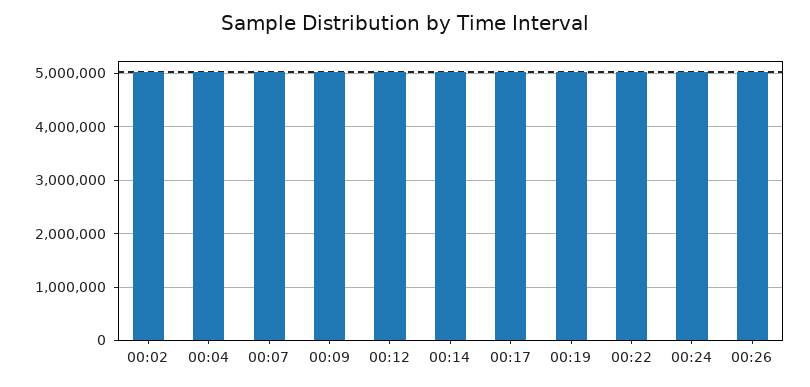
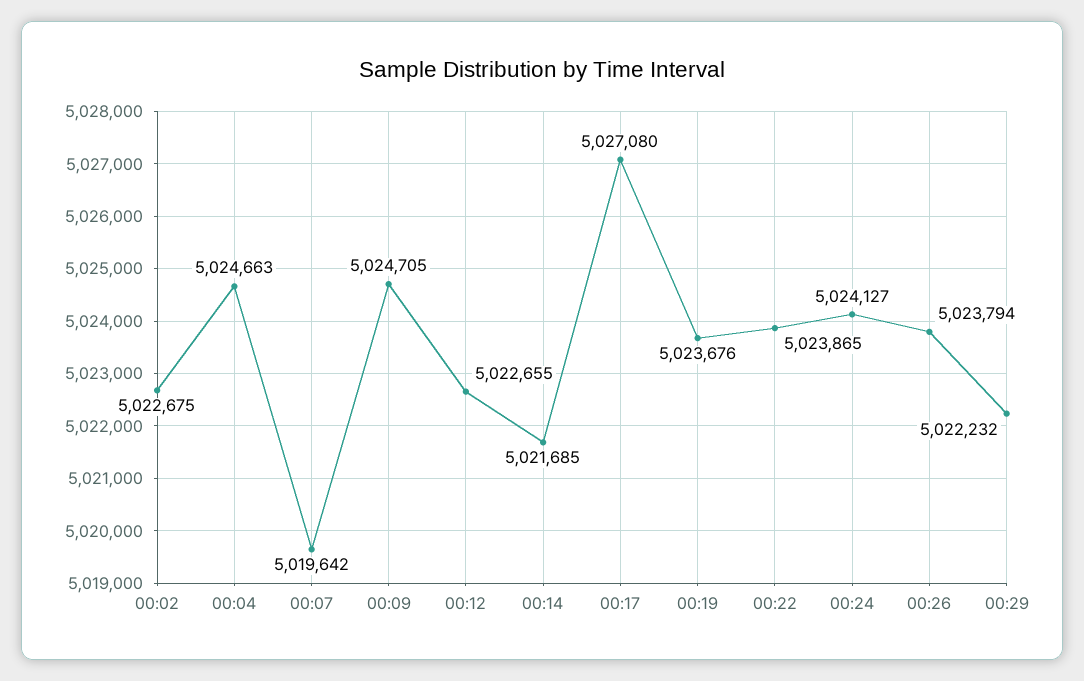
00:29: none -> 5022232

